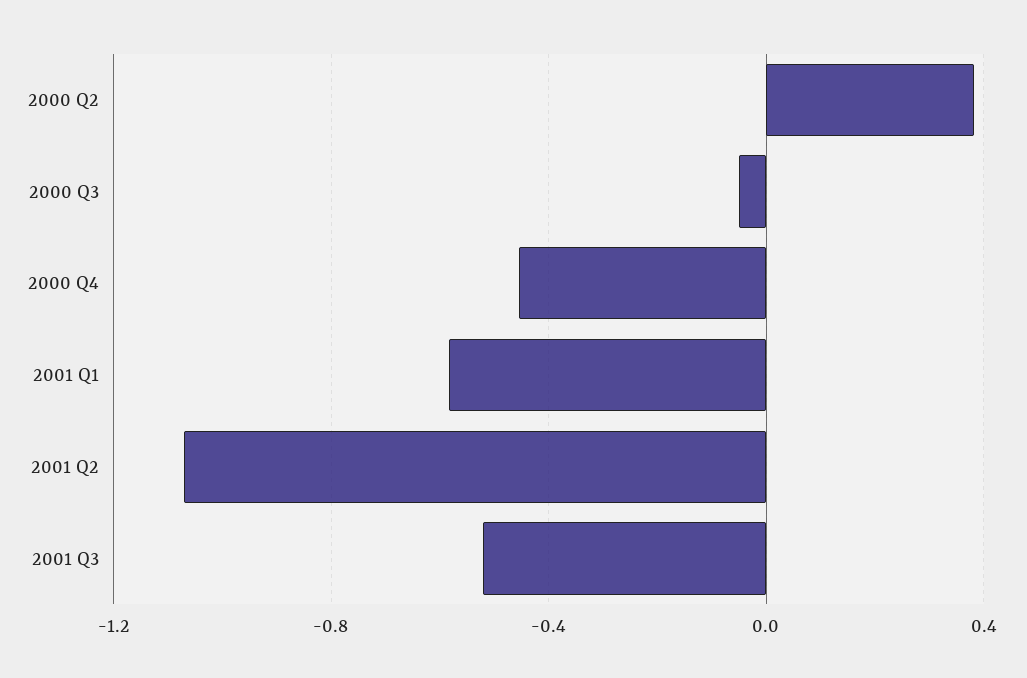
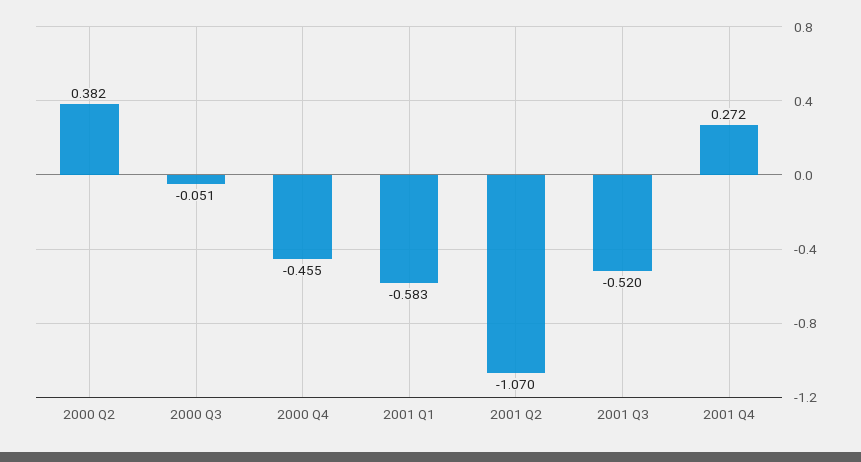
2001 Q4: none -> 0.272

